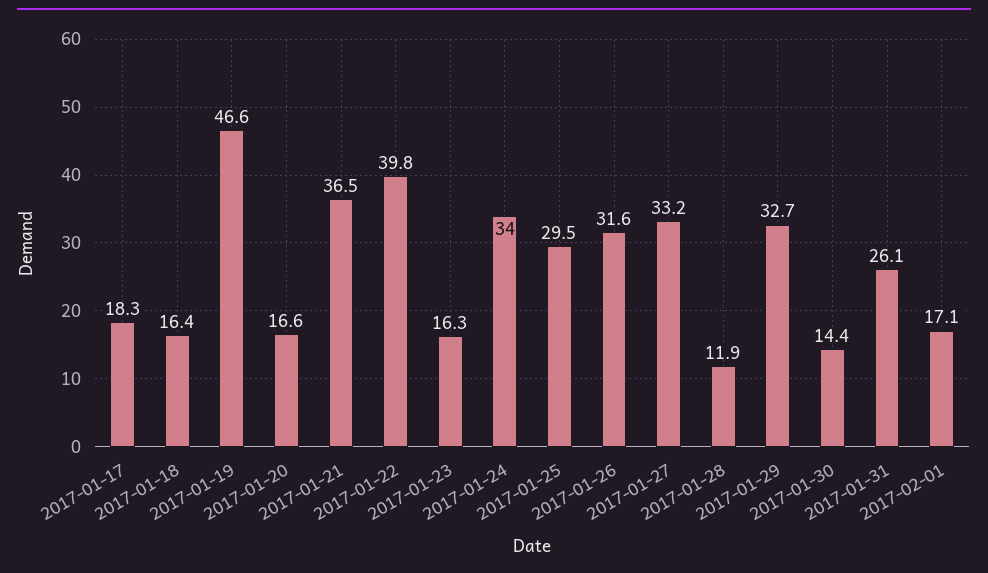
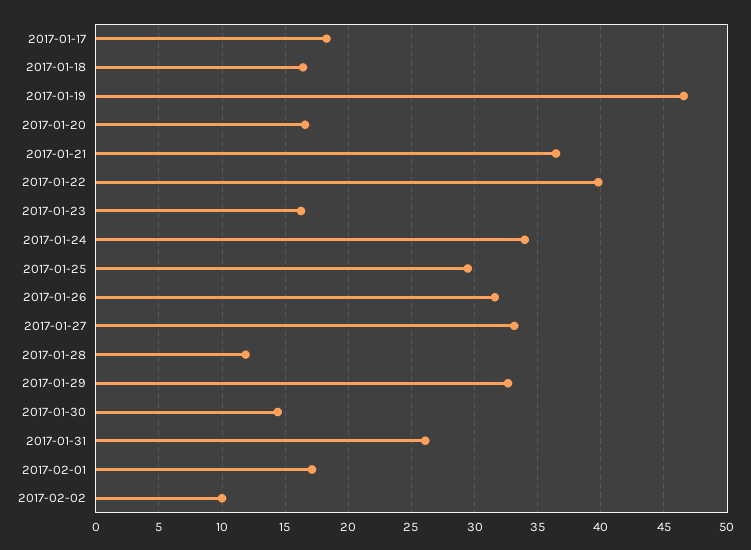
2017-02-02: none -> 10

